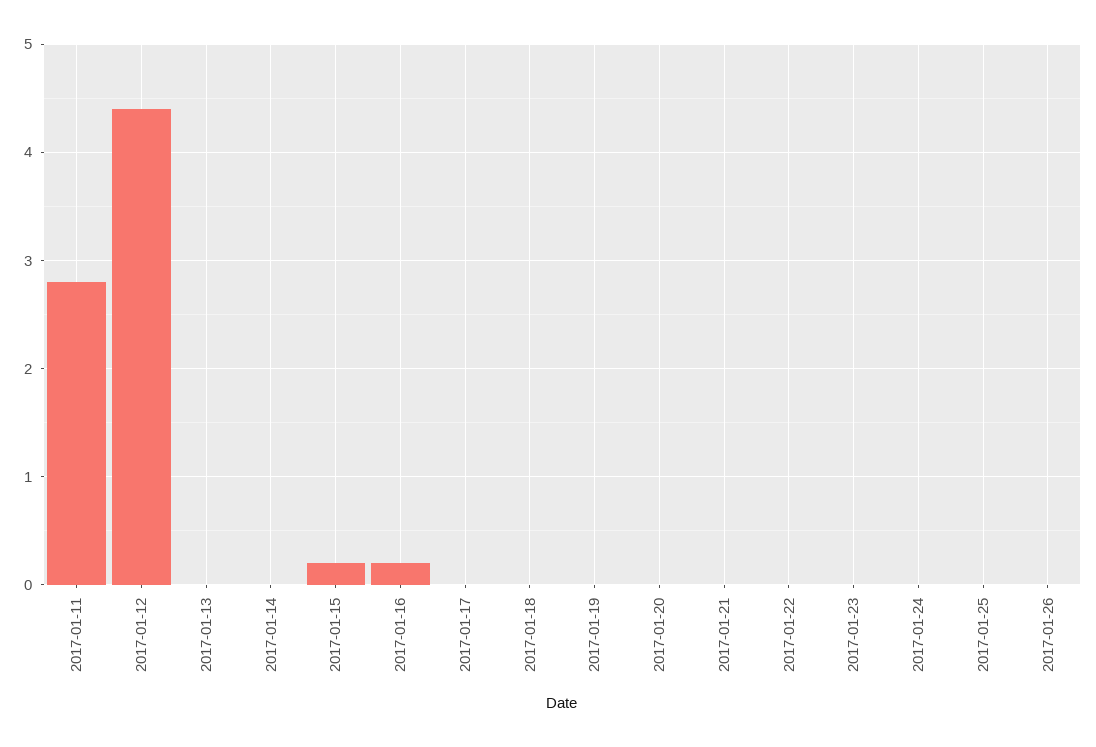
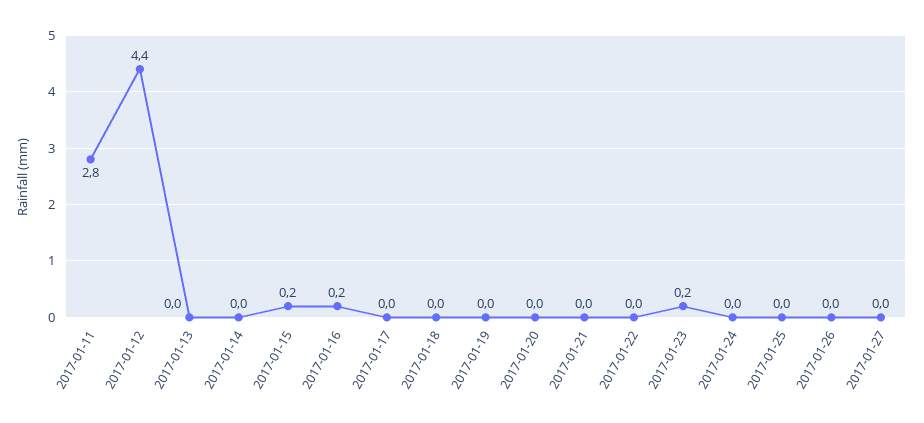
2017-01-23: 0 -> 0.2
2017-01-27: none -> 0

